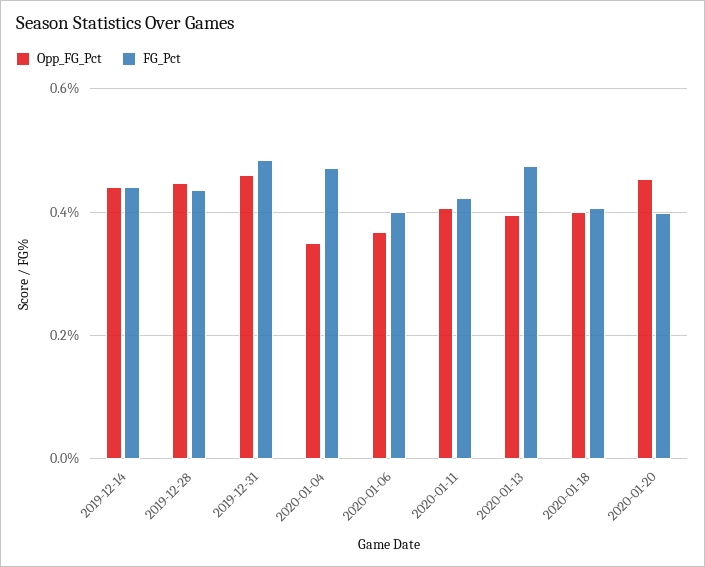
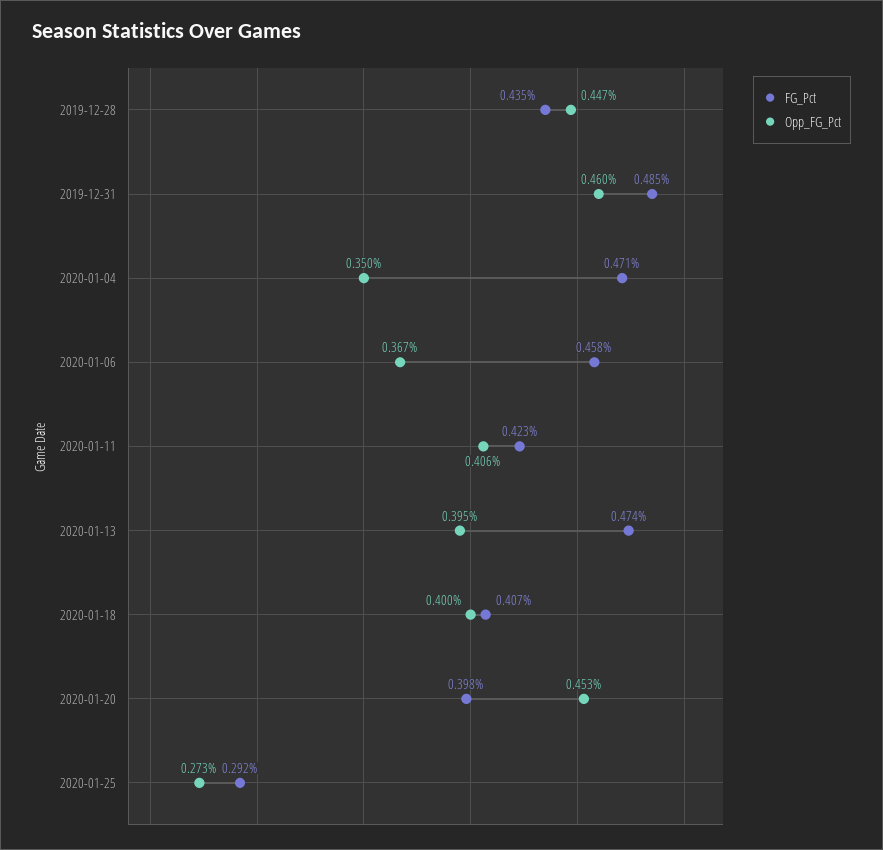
Opp_FG_Pct, 2019-12-14: 0.44 -> none
FG_Pct, 2019-12-14: 0.44 -> none
FG_Pct, 2020-01-06: 0.4 -> 0.458
FG_Pct, 2020-01-25: none -> 0.292
Opp_FG_Pct, 2020-01-25: none -> 0.273

